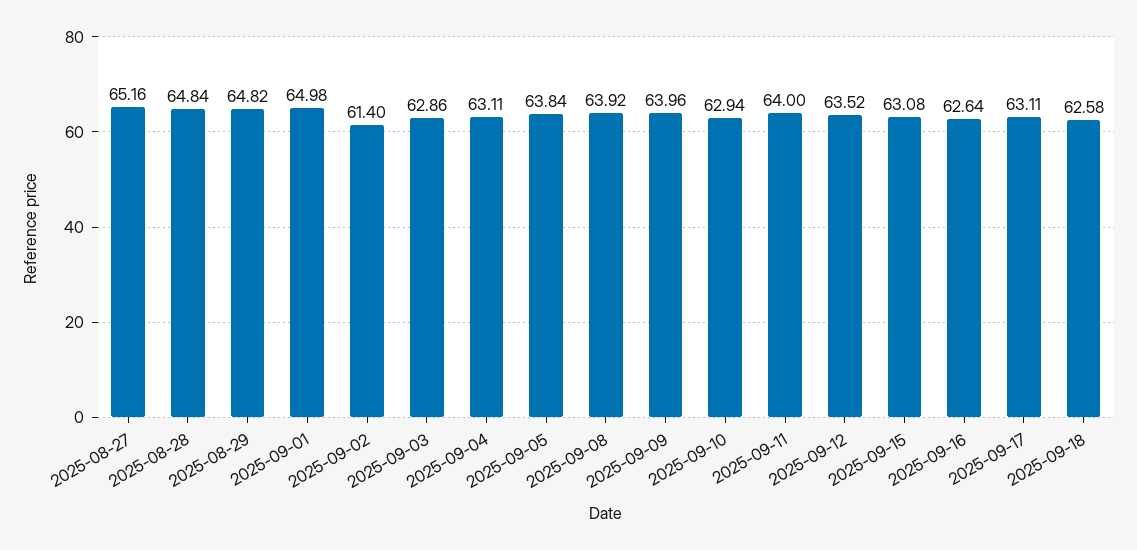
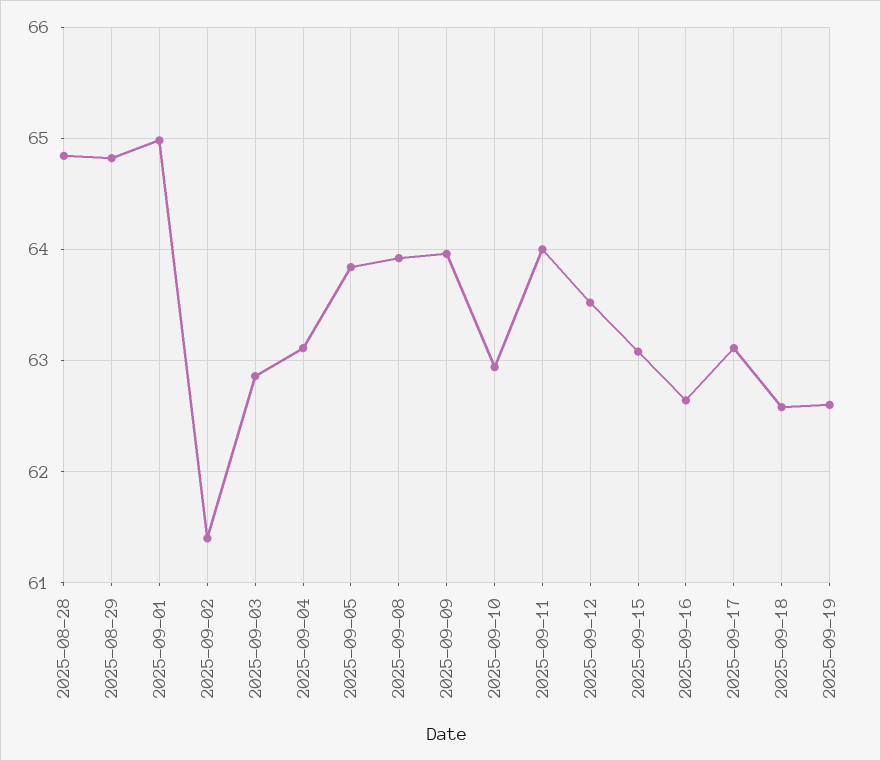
2025-08-27: 65.16 -> none
2025-09-19: none -> 62.6

